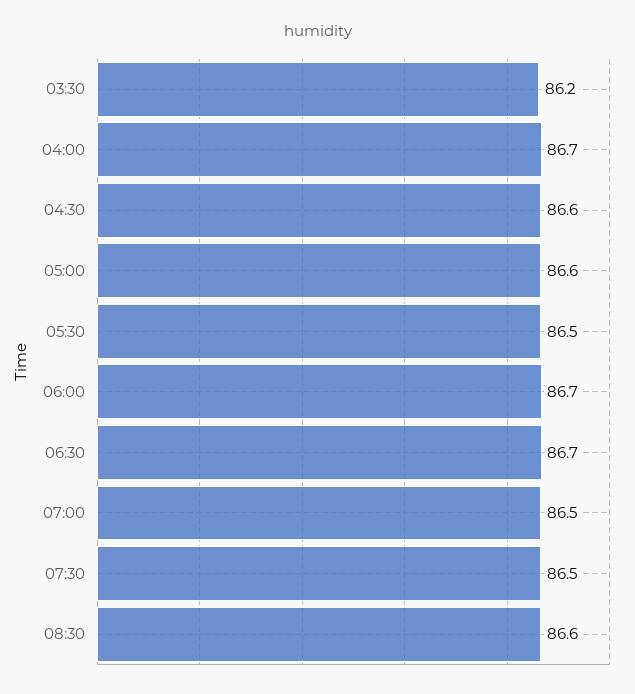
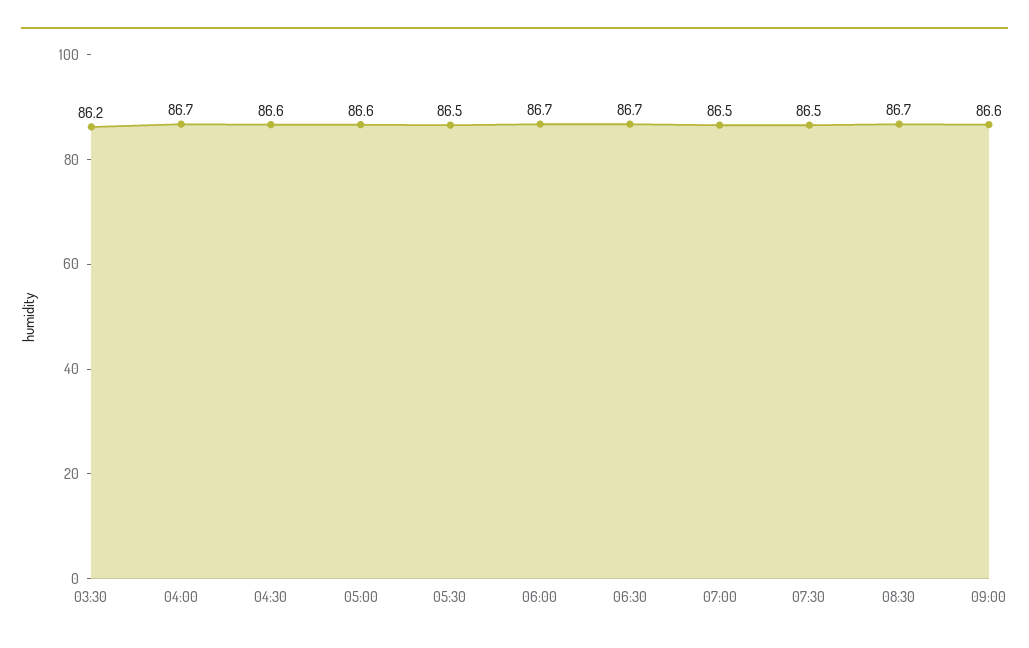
08:30: 86.6 -> 86.7
09:00: none -> 86.6

